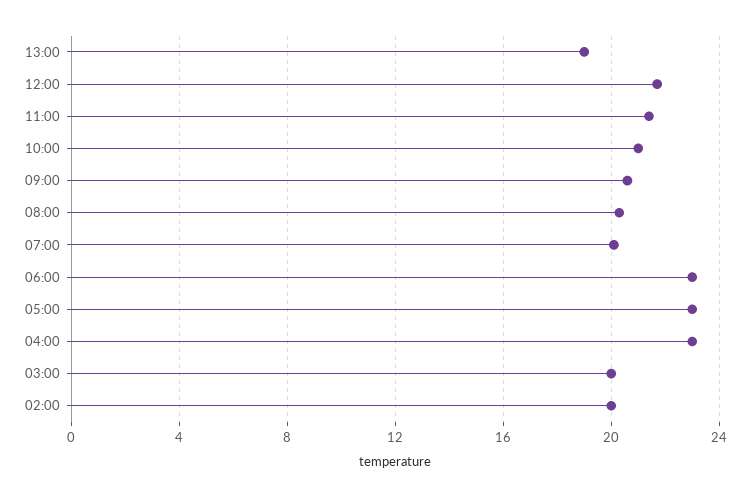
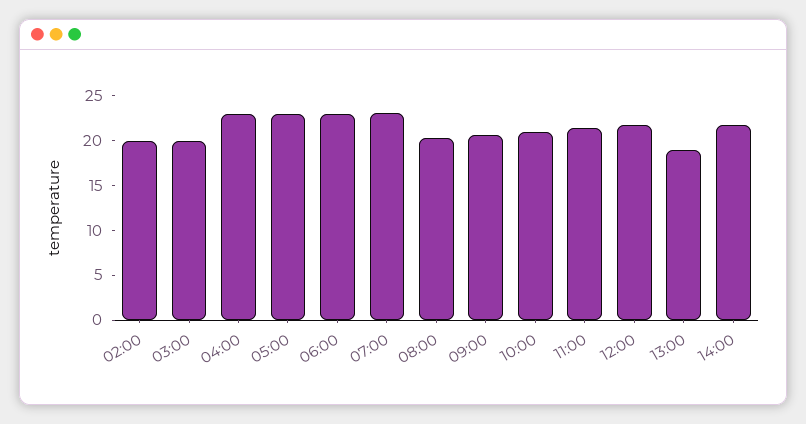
07:00: 20 -> 23
14:00: none -> 22

